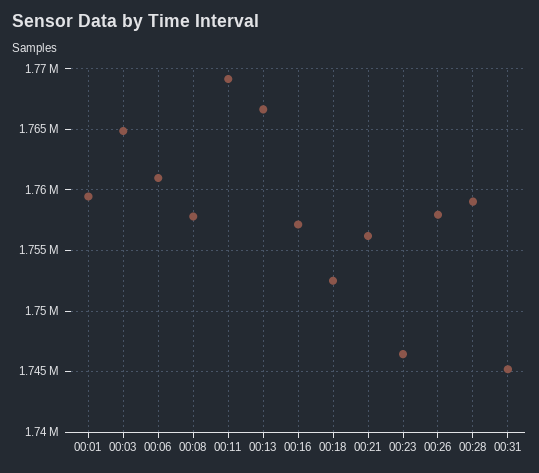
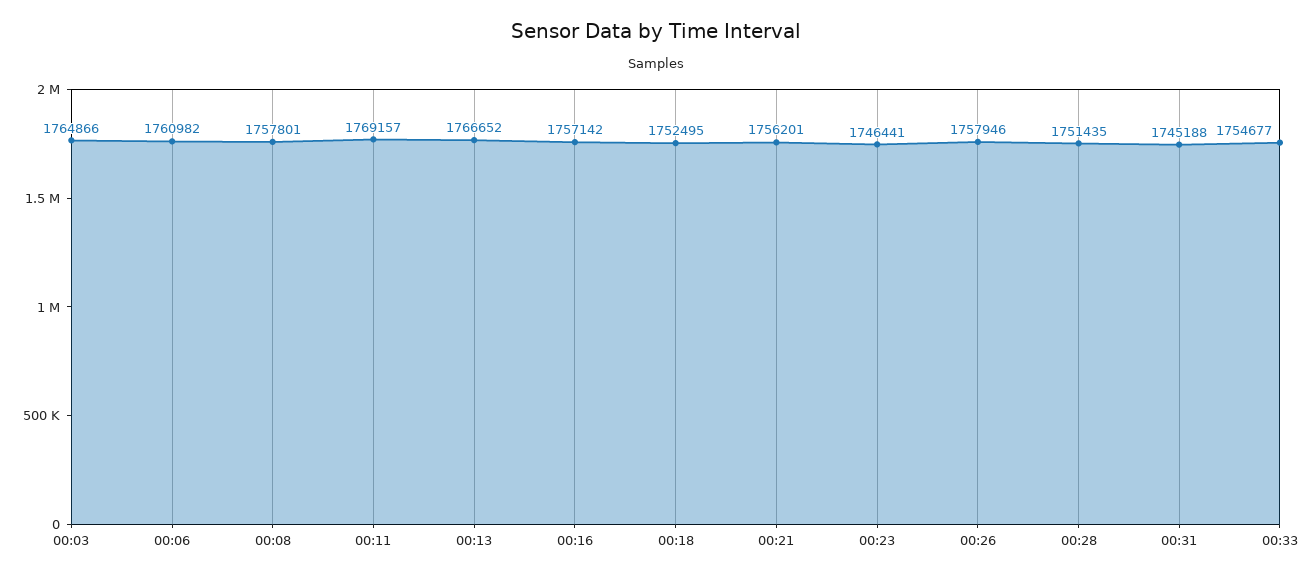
00:01: 1759500 -> none
00:28: 1759000 -> 1751435
00:33: none -> 1754677

